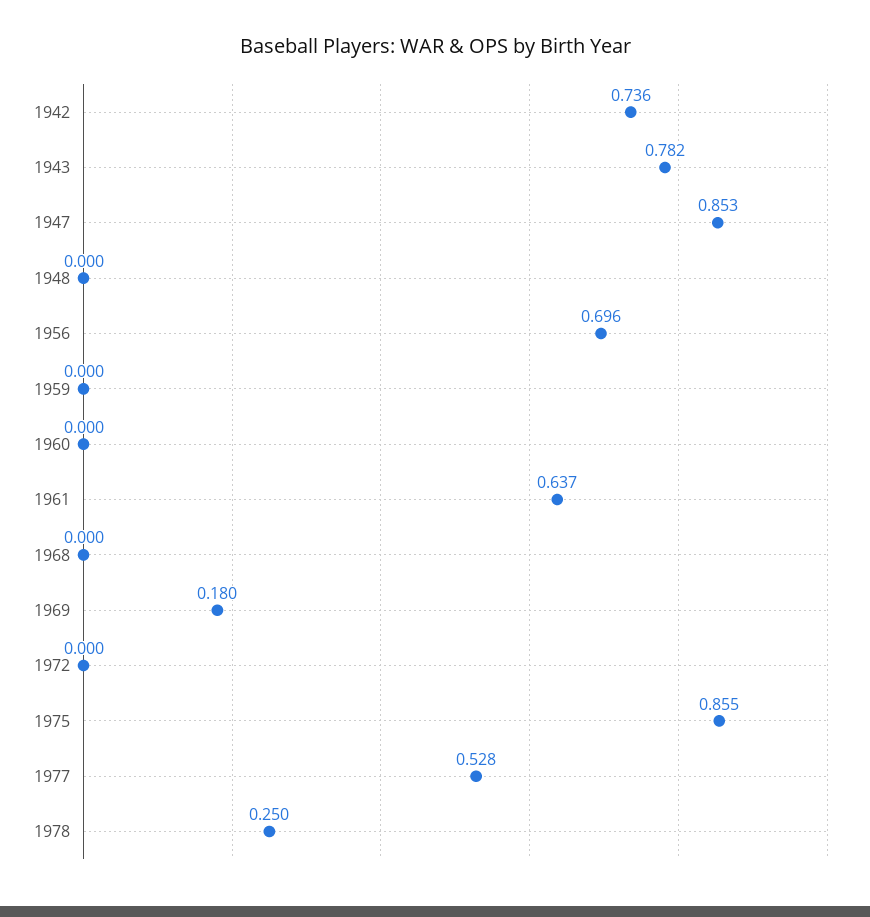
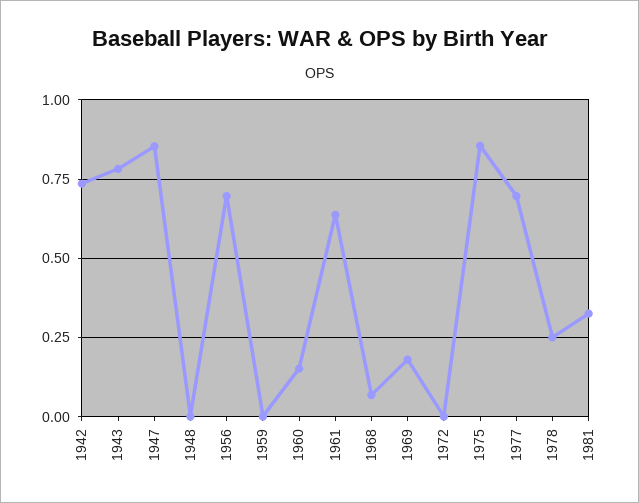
1960: 0 -> 0.15
1968: 0 -> 0.075
1977: 0.528 -> 0.7
1981: none -> 0.325

